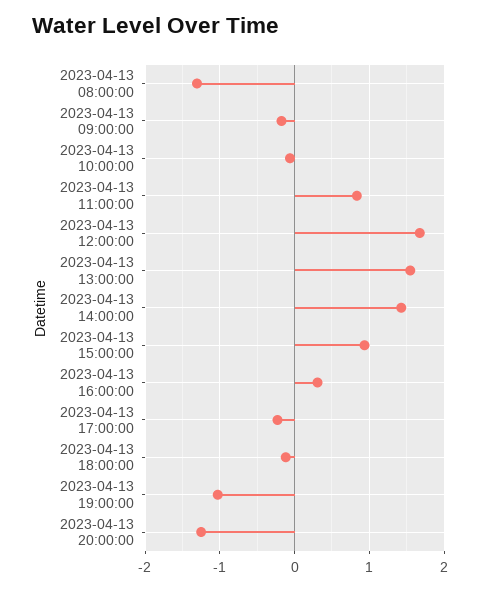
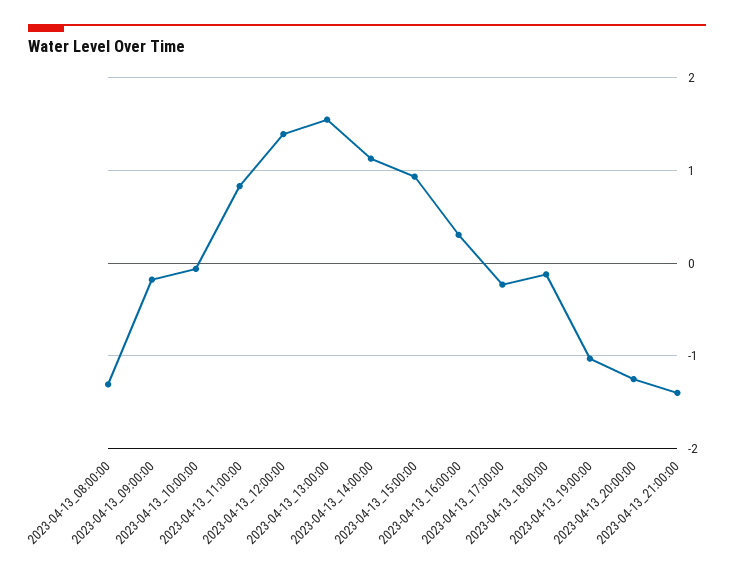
2023-04-13 12:00:00: 1.7 -> 1.4
2023-04-13 14:00:00: 1.4 -> 1.1
2023-04-13_21:00:00: none -> -1.4

